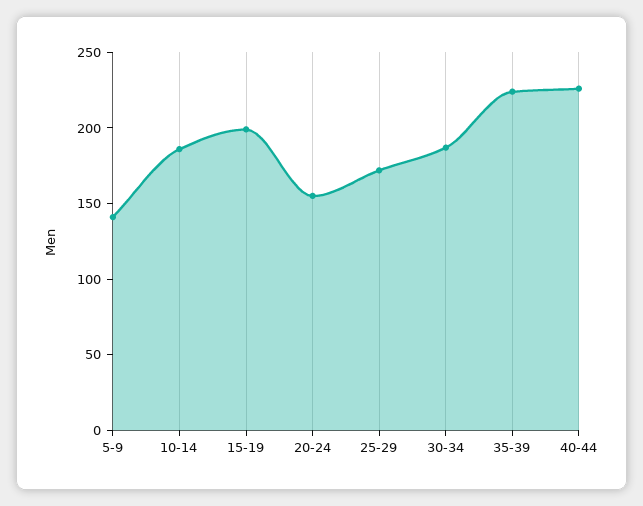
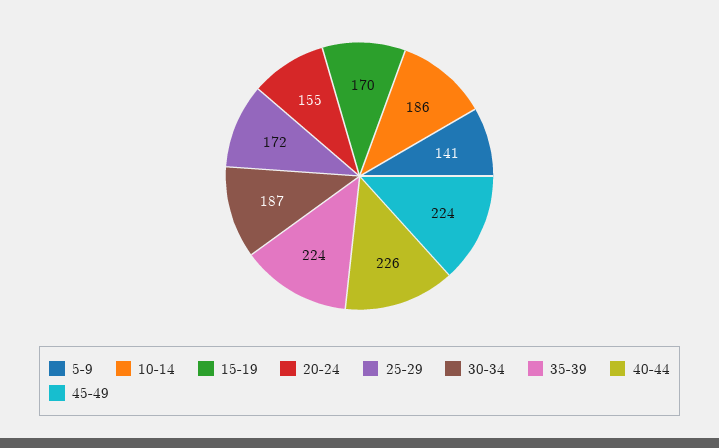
15-19: 200 -> 170
45-49: none -> 224

